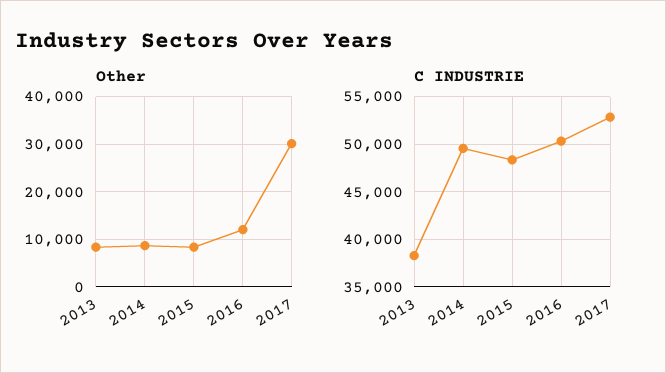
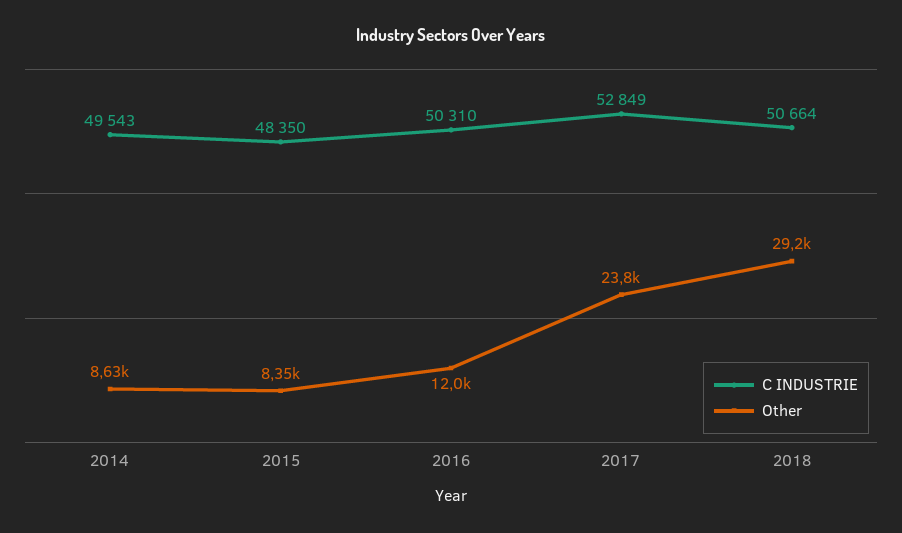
Other, 2013: 8000 -> none
Other, 2017: 30000 -> 23800
C INDUSTRIE, 2013: 38000 -> none
C INDUSTRIE, 2018: none -> 50664
Other, 2018: none -> 29200

